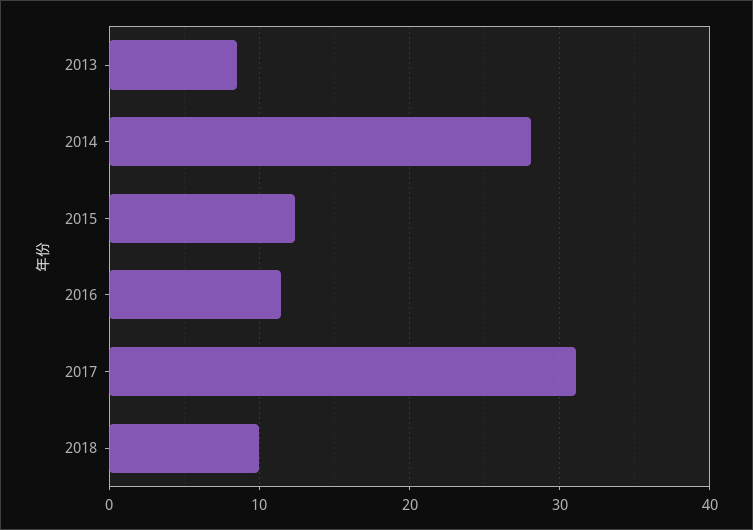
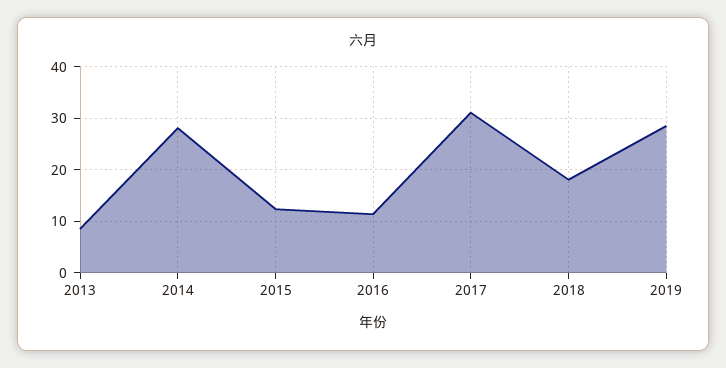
2018: 10 -> 18
2019: none -> 28

